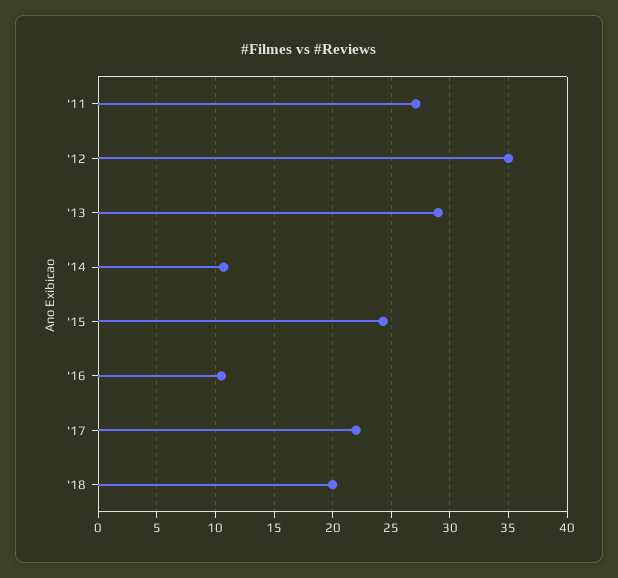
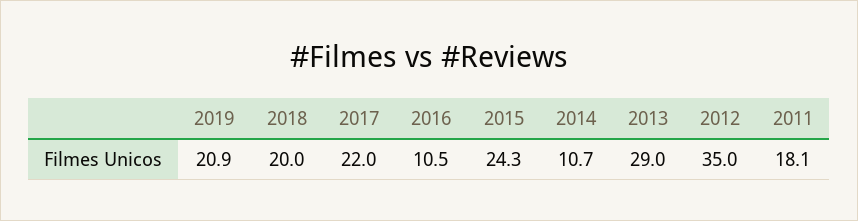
'11: 27 -> 18.1
2019: none -> 20.9

